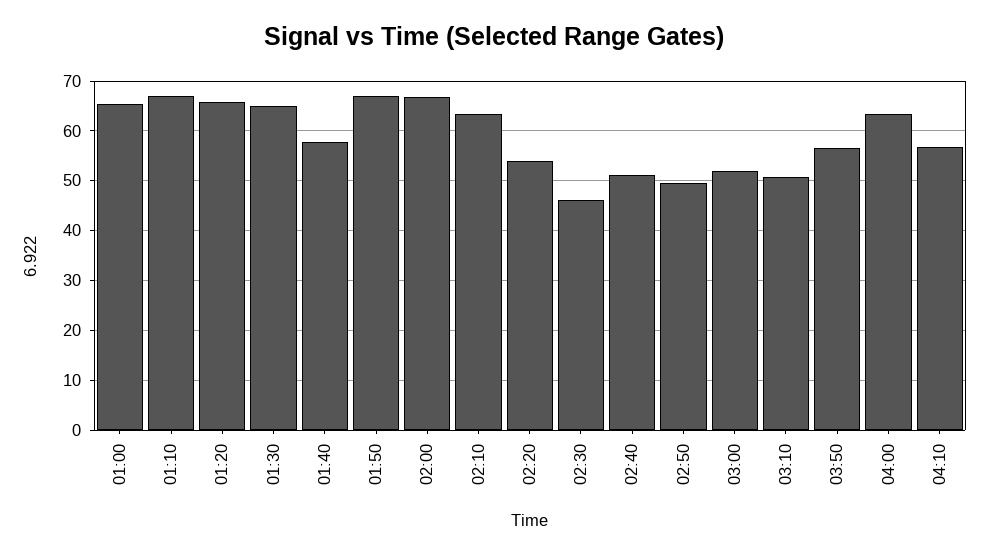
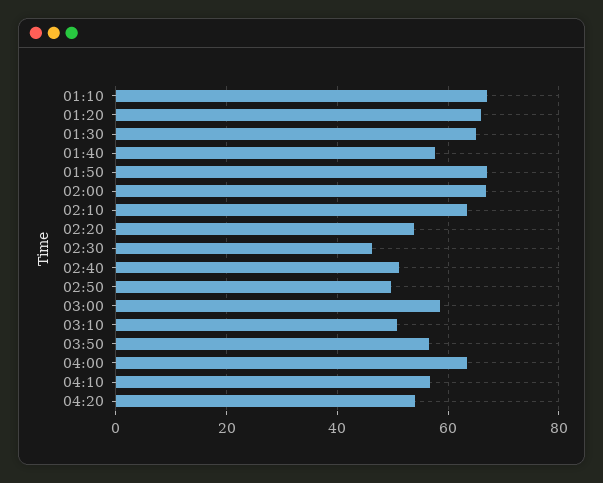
01:00: 66 -> none
03:00: 52 -> 58
04:20: none -> 54

